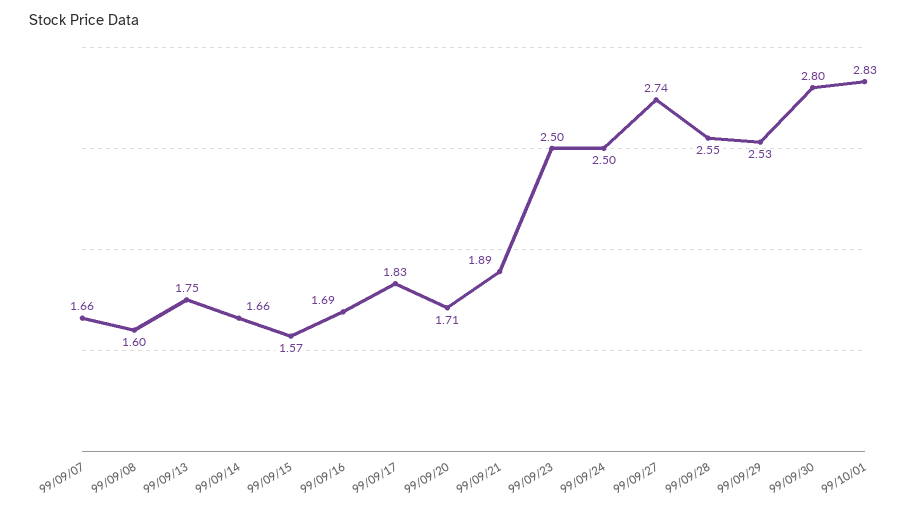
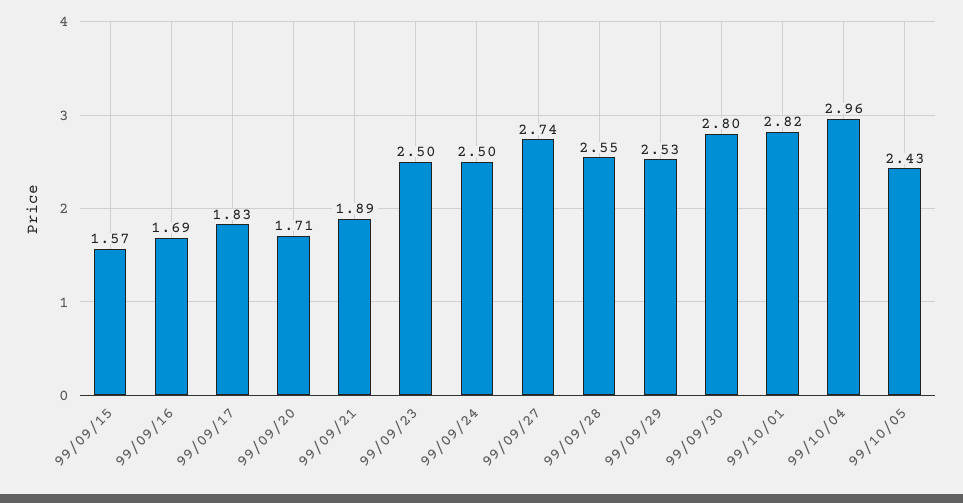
99/09/07: 1.66 -> none
99/09/08: 1.6 -> none
99/09/13: 1.75 -> none
99/09/14: 1.66 -> none
99/10/01: 2.83 -> 2.82
99/10/04: none -> 2.96
99/10/05: none -> 2.43

